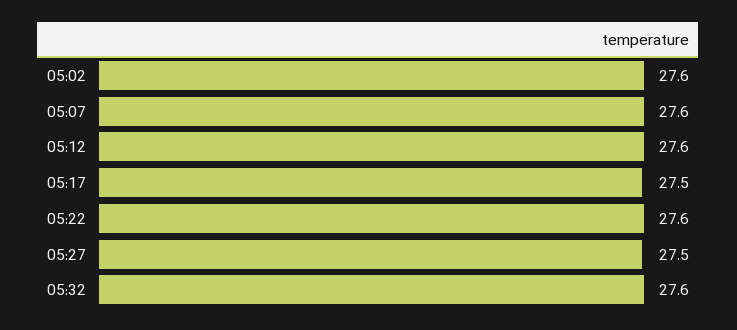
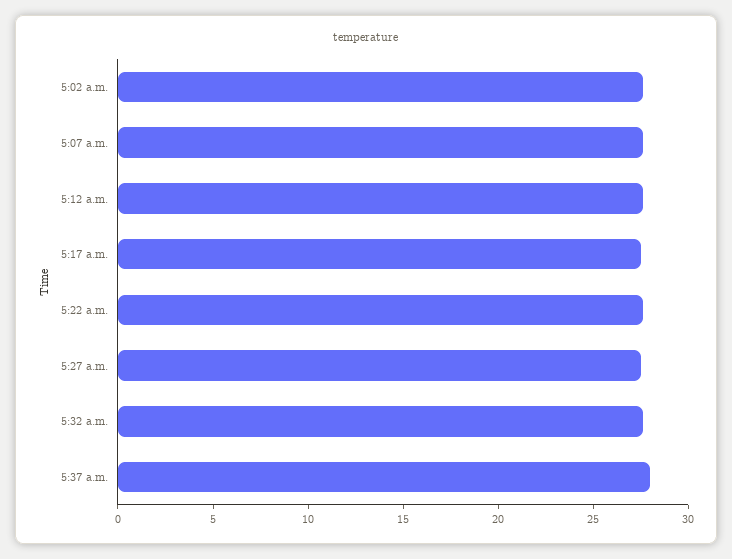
5:37 a.m.: none -> 28

